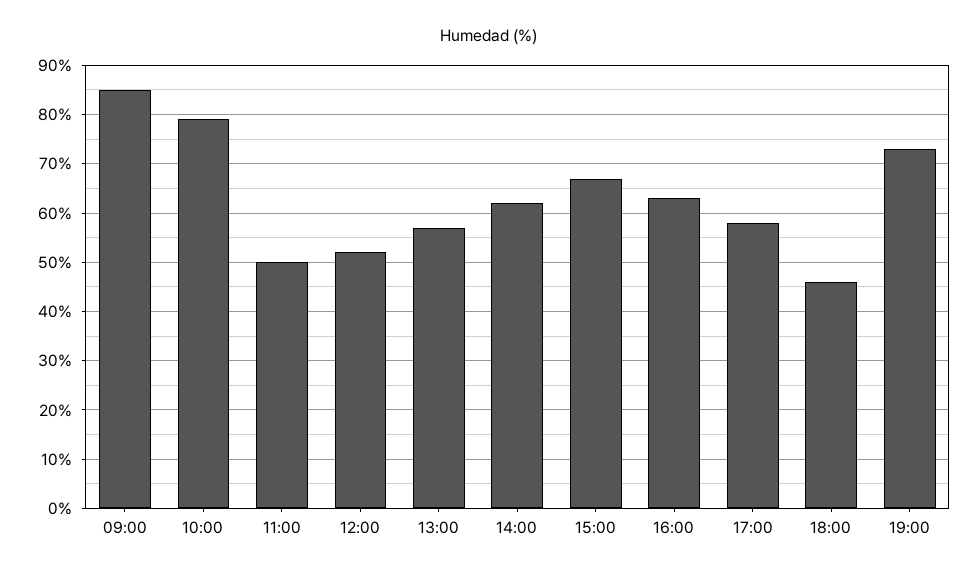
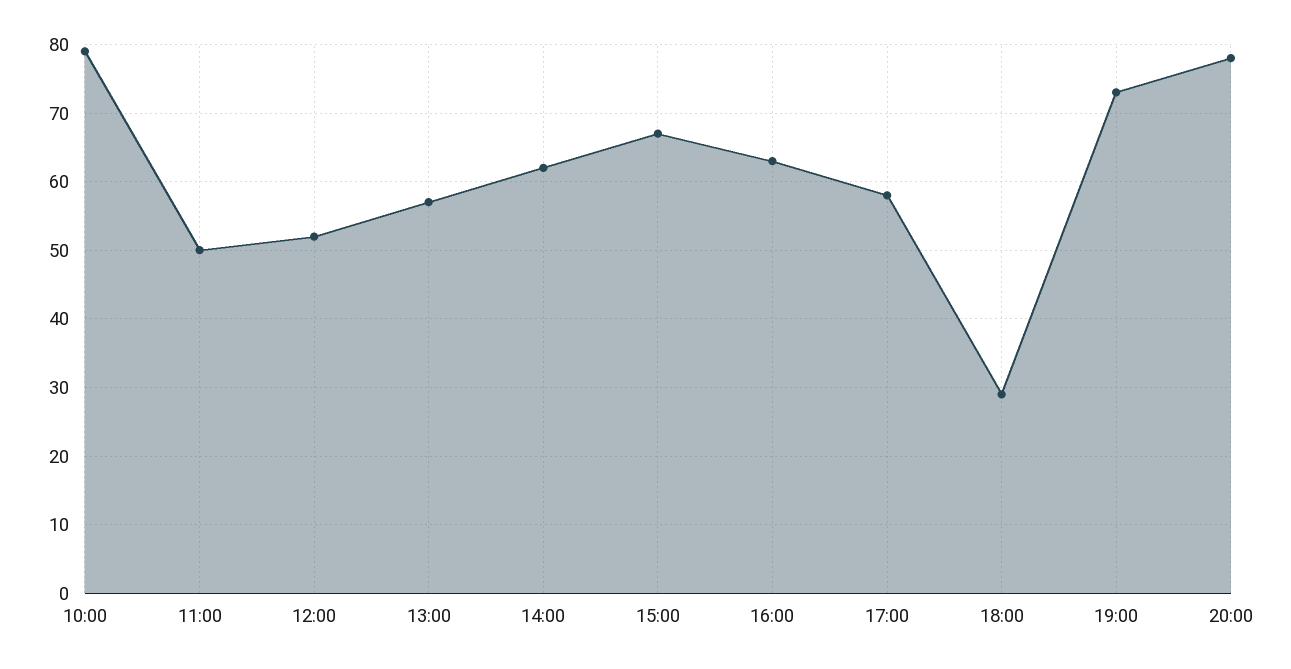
09:00: 85 -> none
18:00: 45 -> 29
20:00: none -> 78

